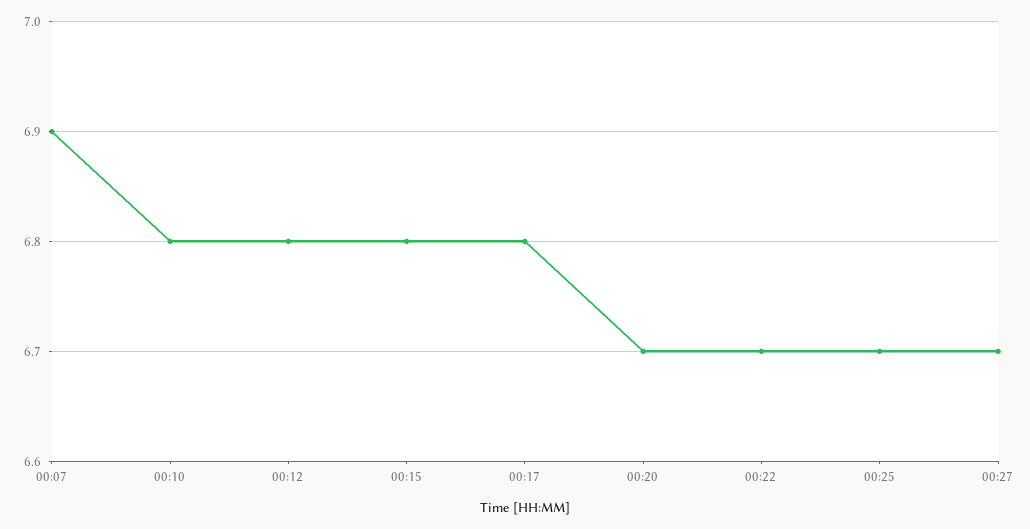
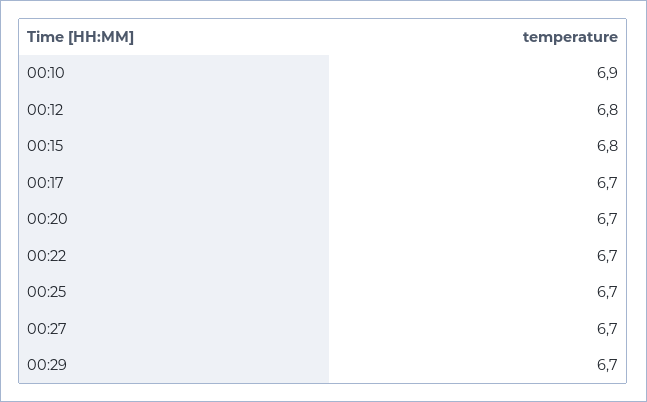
00:07: 6.9 -> none
00:10: 6.8 -> 6.9
00:17: 6.8 -> 6.7
00:29: none -> 6.7

